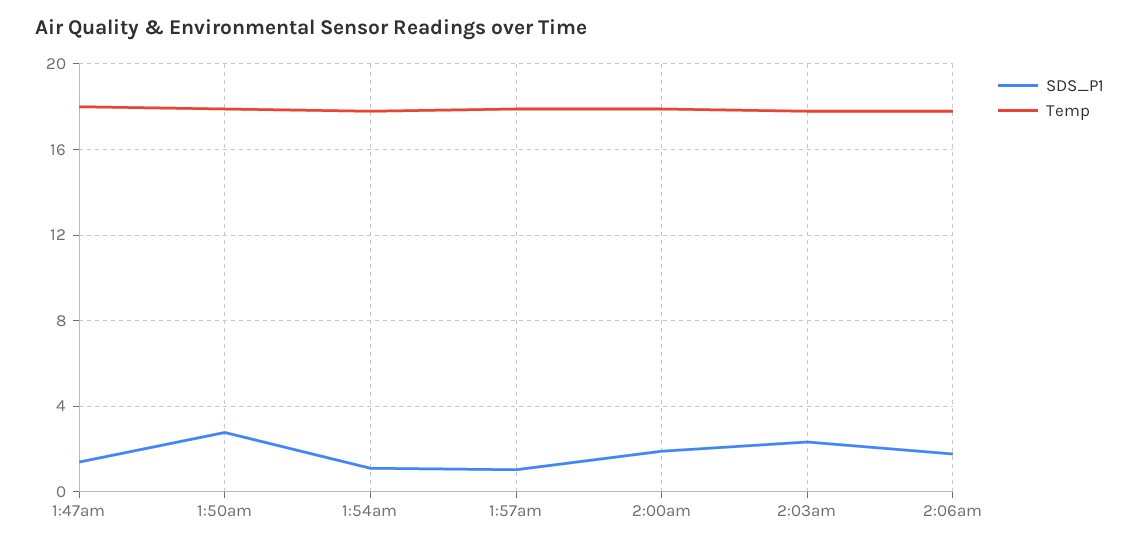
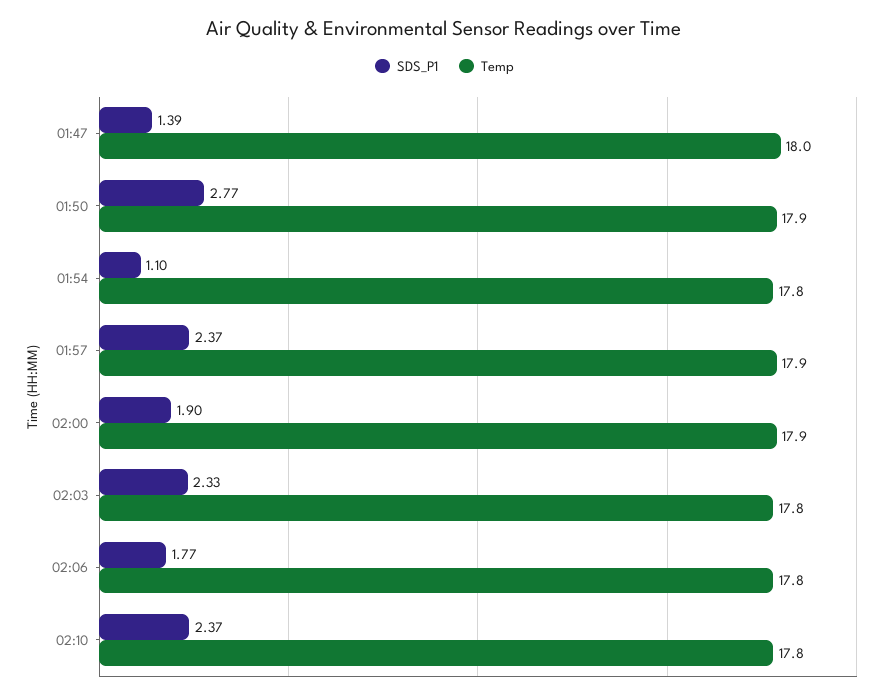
SDS_P1, 1:57am: 1 -> 2.37
SDS_P1, 02:10: none -> 2.37
Temp, 02:10: none -> 17.8

